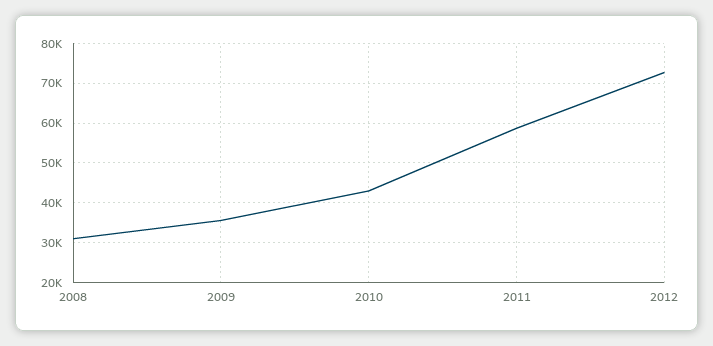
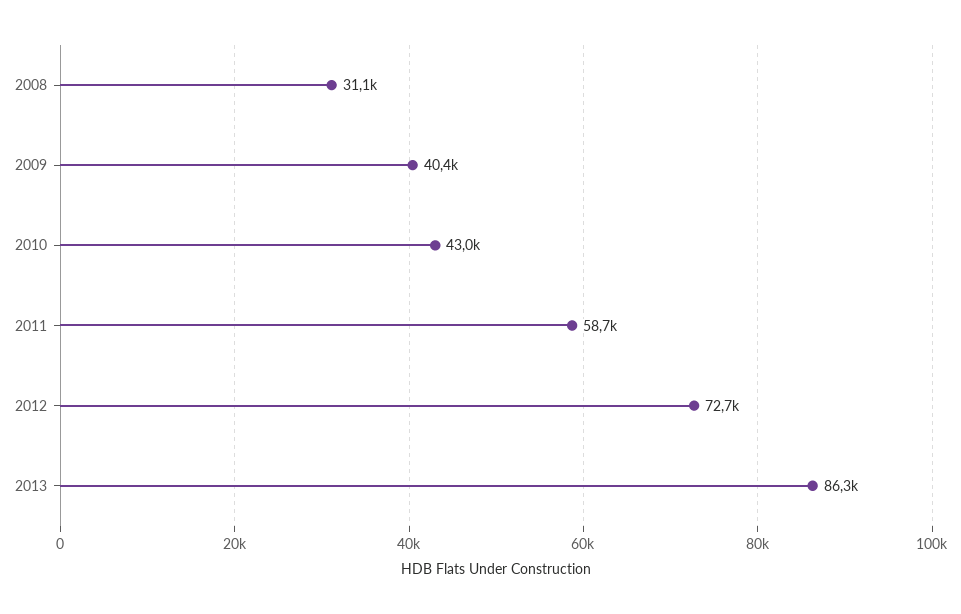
2009: 36000 -> 40400
2013: none -> 86300

